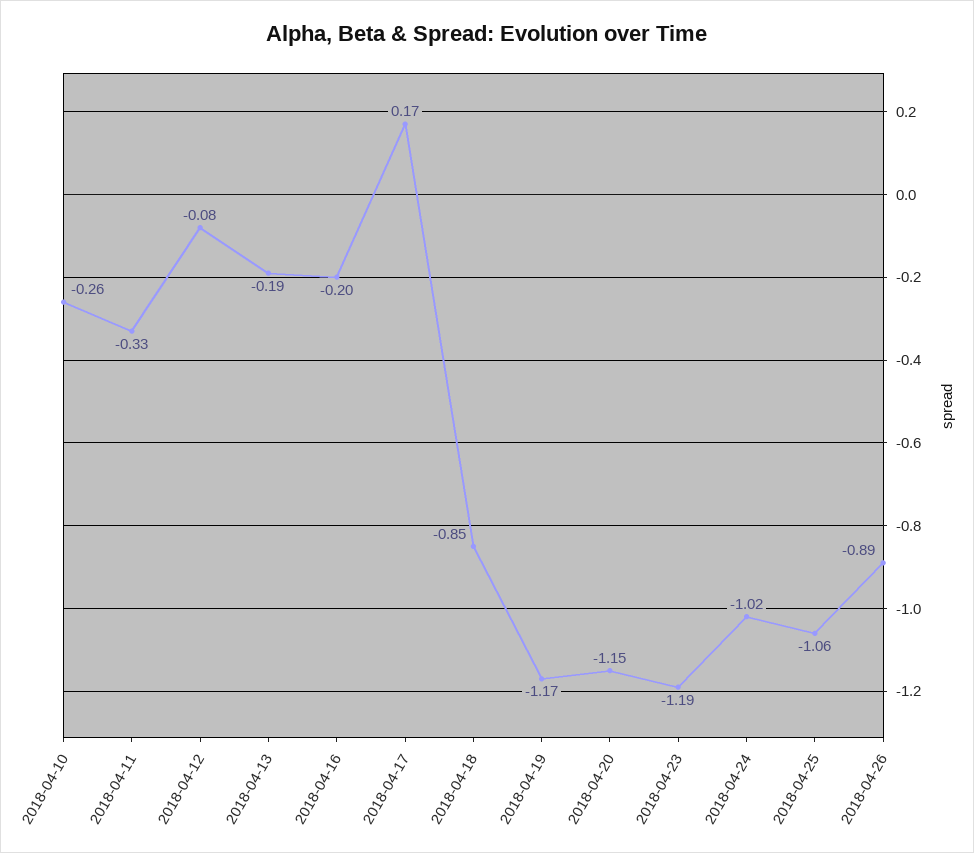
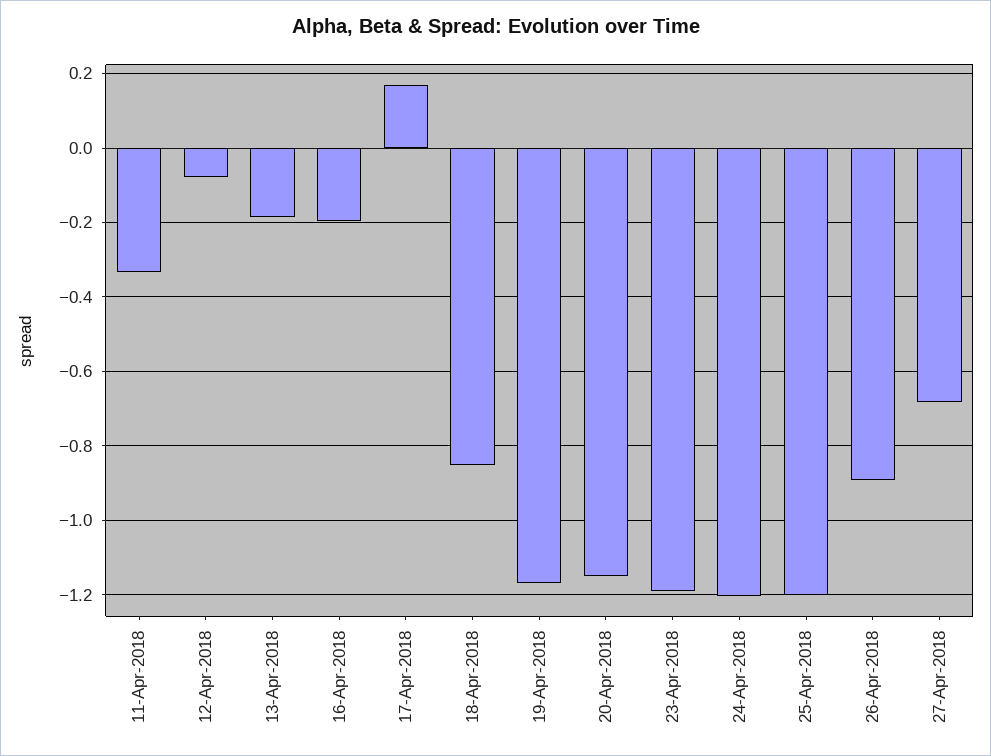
2018-04-10: -0.26 -> none
2018-04-24: -1.02 -> -1.2
2018-04-25: -1.06 -> -1.2
27-Apr-2018: none -> -0.68

